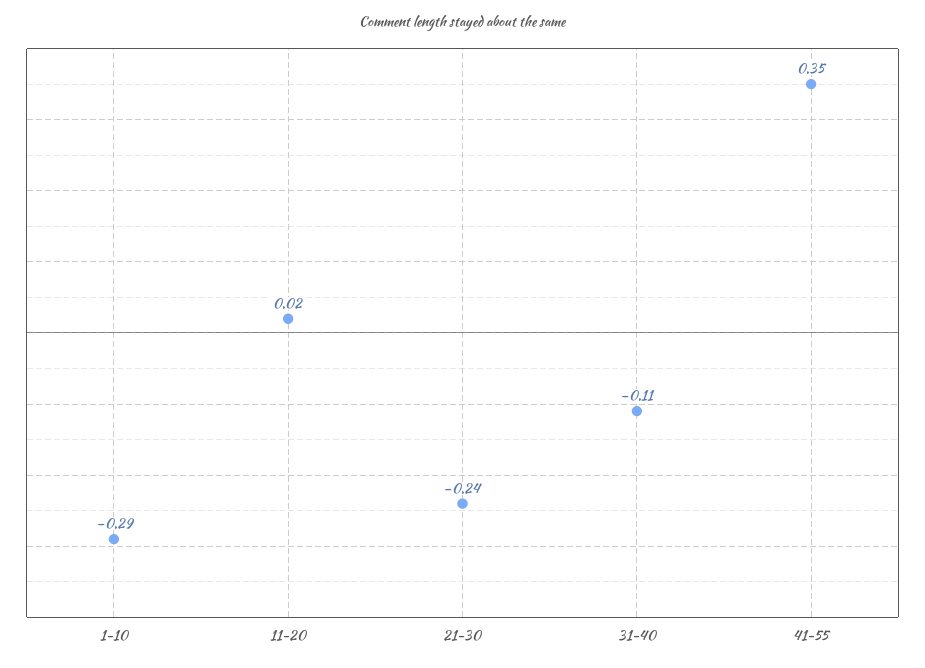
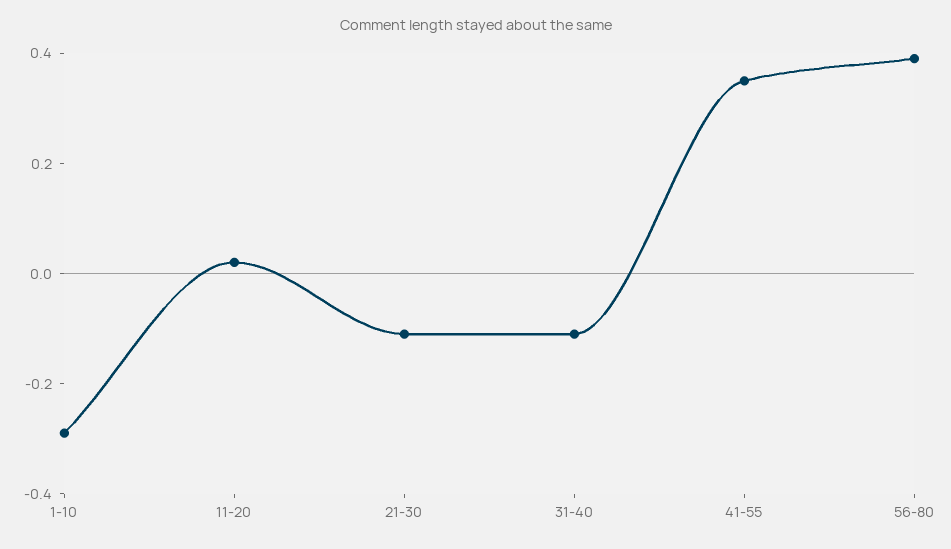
21-30: -0.24 -> -0.1
56-80: none -> 0.4

